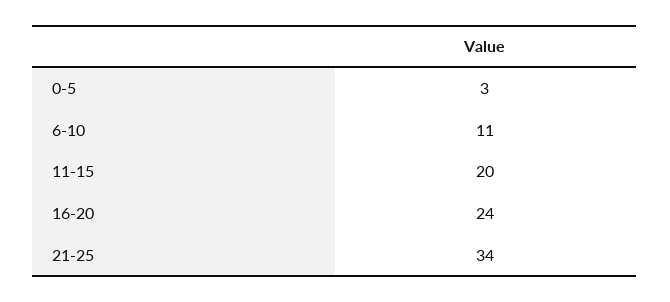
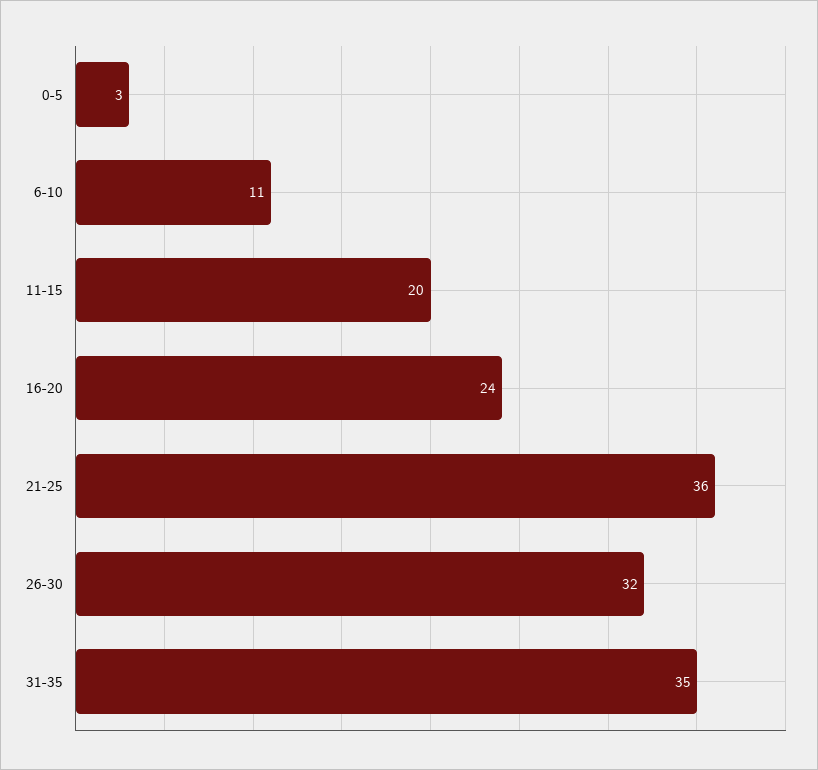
21-25: 34 -> 36
26-30: none -> 32
31-35: none -> 35

